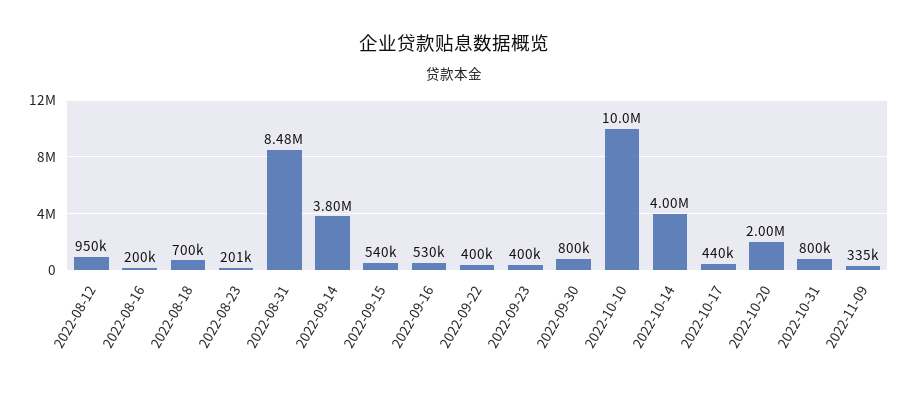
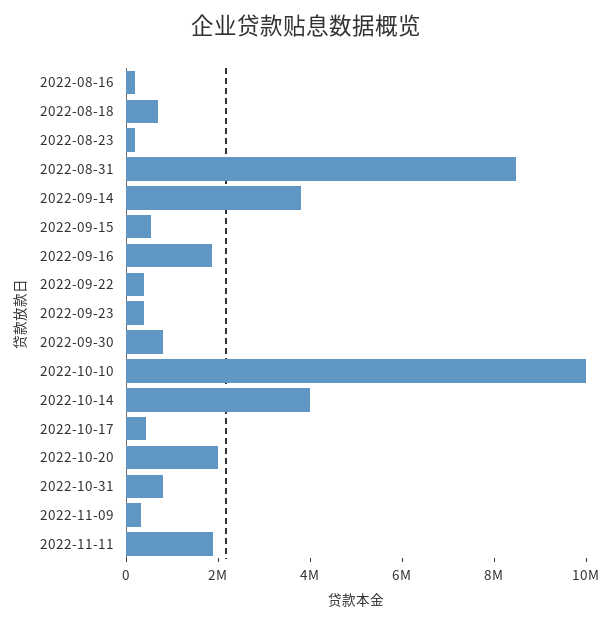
2022-08-12: 950000 -> none
2022-09-16: 530000 -> 2000000
2022-11-11: none -> 2000000

